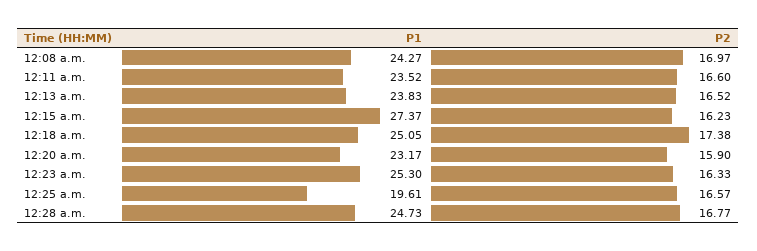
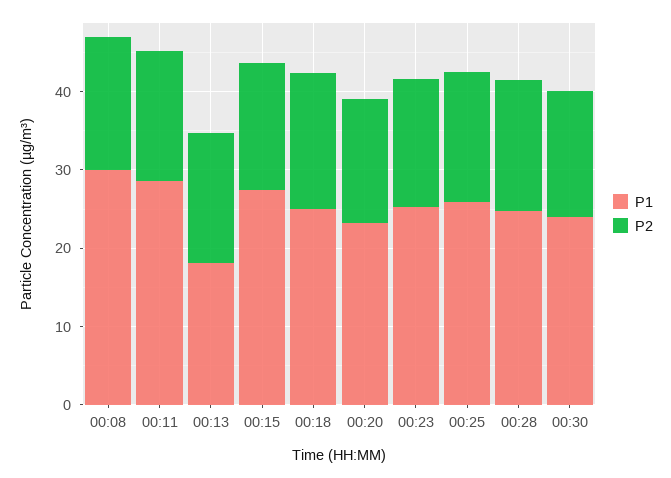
P1, 12:08 a.m.: 24.27 -> 30
P1, 12:11 a.m.: 23.52 -> 28
P1, 12:13 a.m.: 23.83 -> 18
P1, 12:25 a.m.: 19.61 -> 26
P1, 00:30: none -> 24
P2, 00:30: none -> 16

